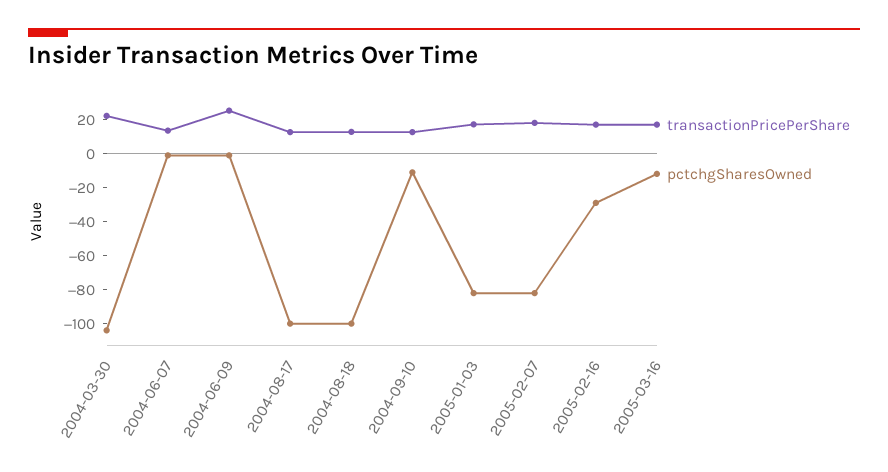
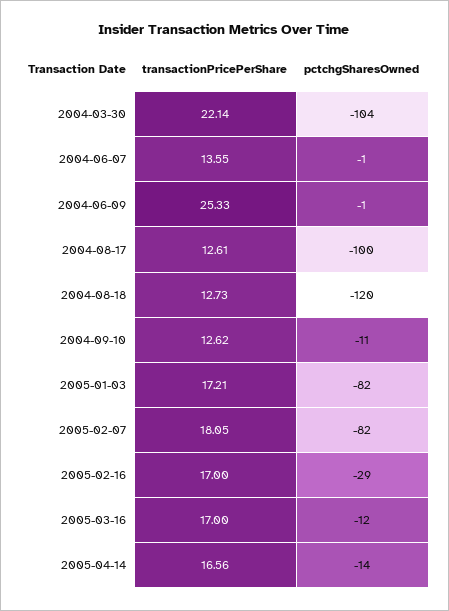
pctchgSharesOwned, 2004-08-18: -100 -> -120
transactionPricePerShare, 2005-04-14: none -> 16.56
pctchgSharesOwned, 2005-04-14: none -> -14

